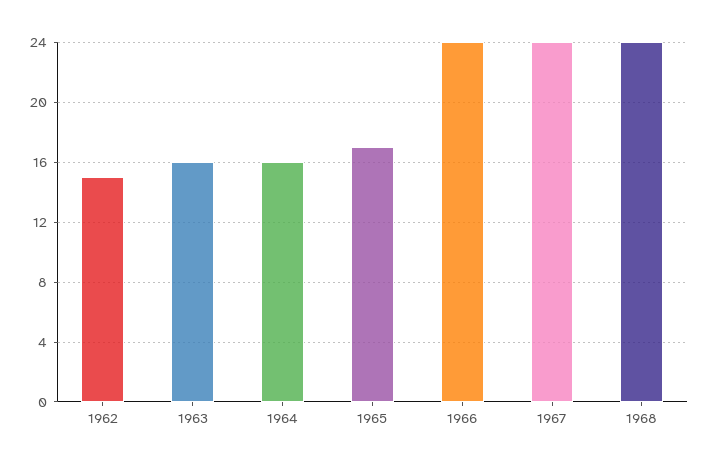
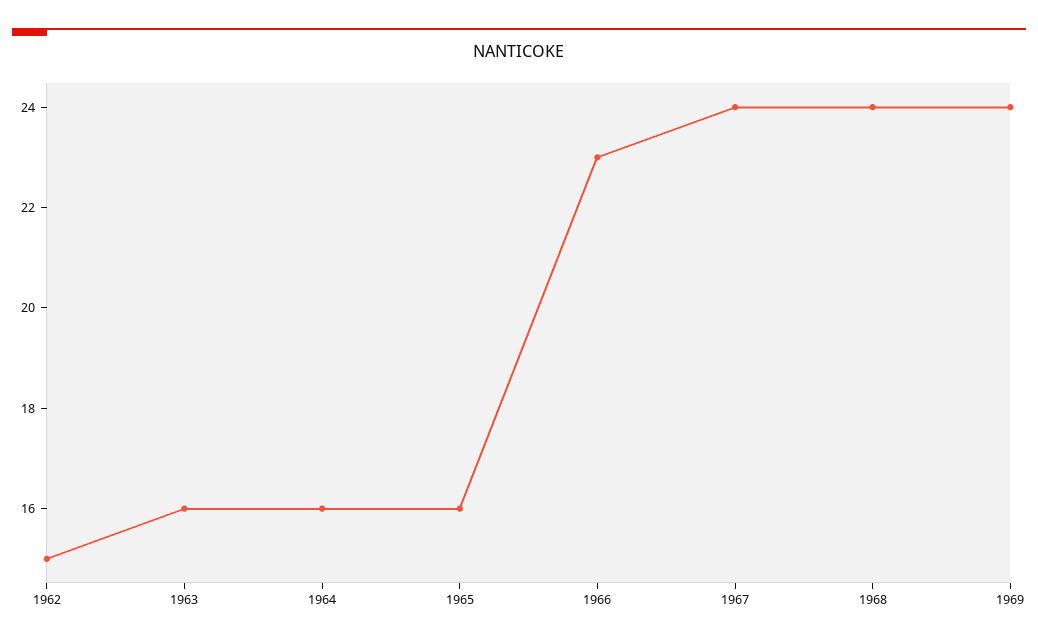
1965: 17 -> 16
1966: 24 -> 23
1969: none -> 24

